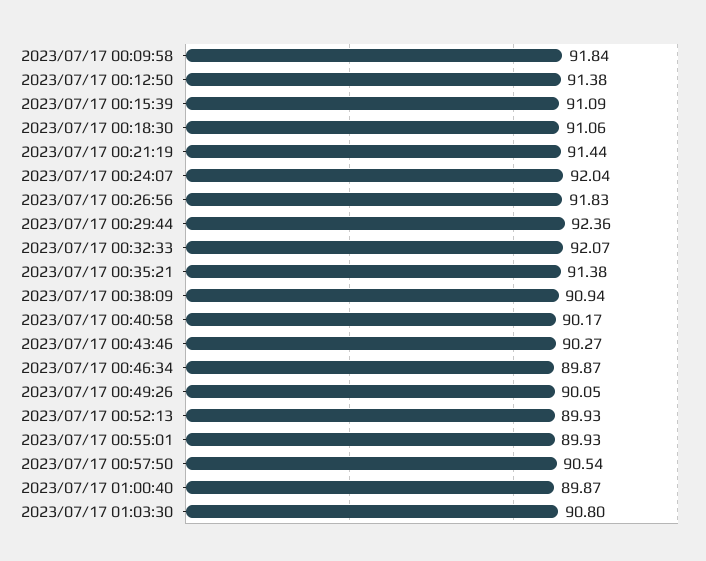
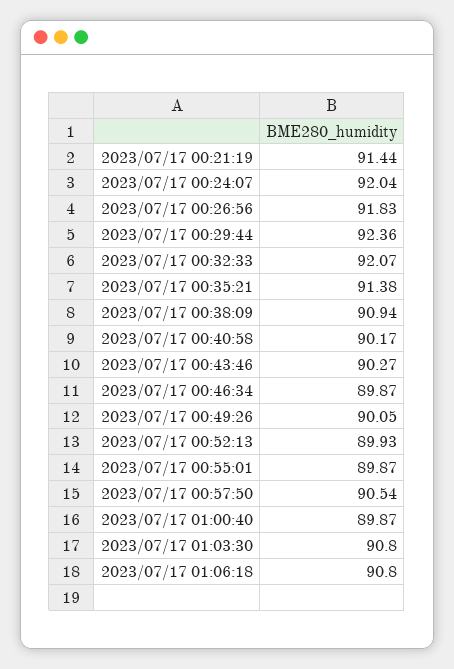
2023/07/17 00:09:58: 91.84 -> none
2023/07/17 00:12:50: 91.38 -> none
2023/07/17 00:15:39: 91.09 -> none
2023/07/17 00:18:30: 91.06 -> none
2023/07/17 00:55:01: 89.93 -> 89.87
2023/07/17 01:06:18: none -> 90.8

